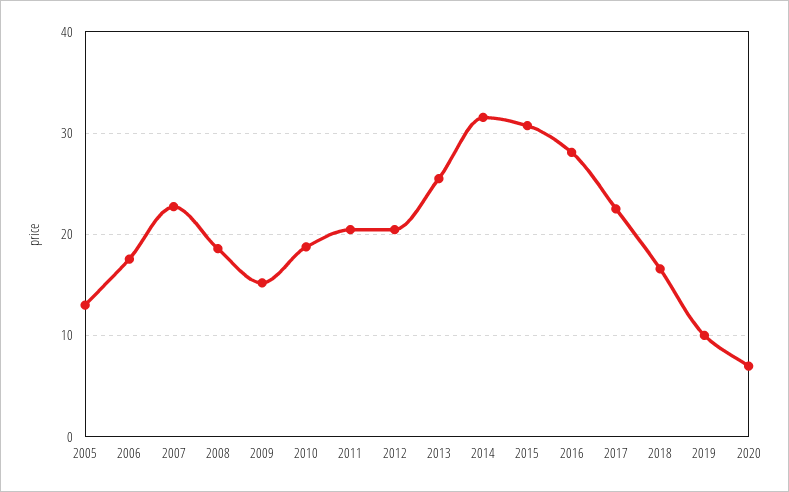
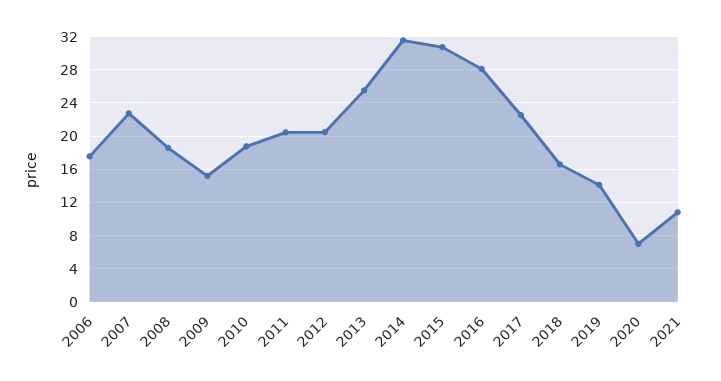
2005: 13 -> none
2019: 10 -> 14
2021: none -> 11

